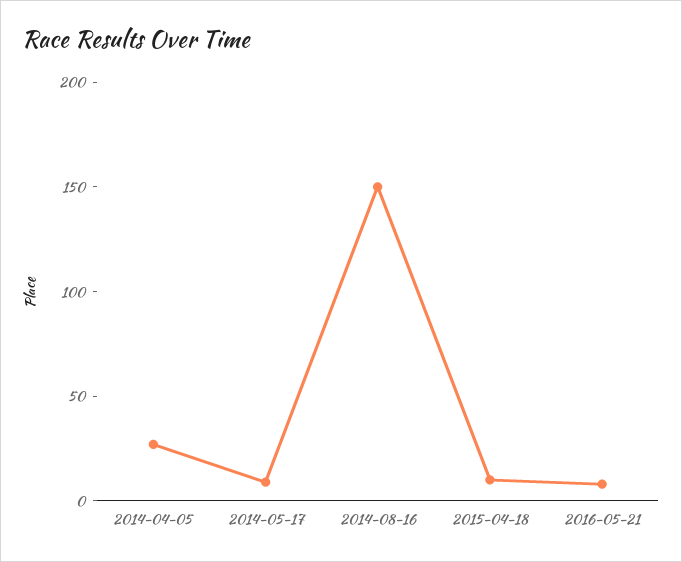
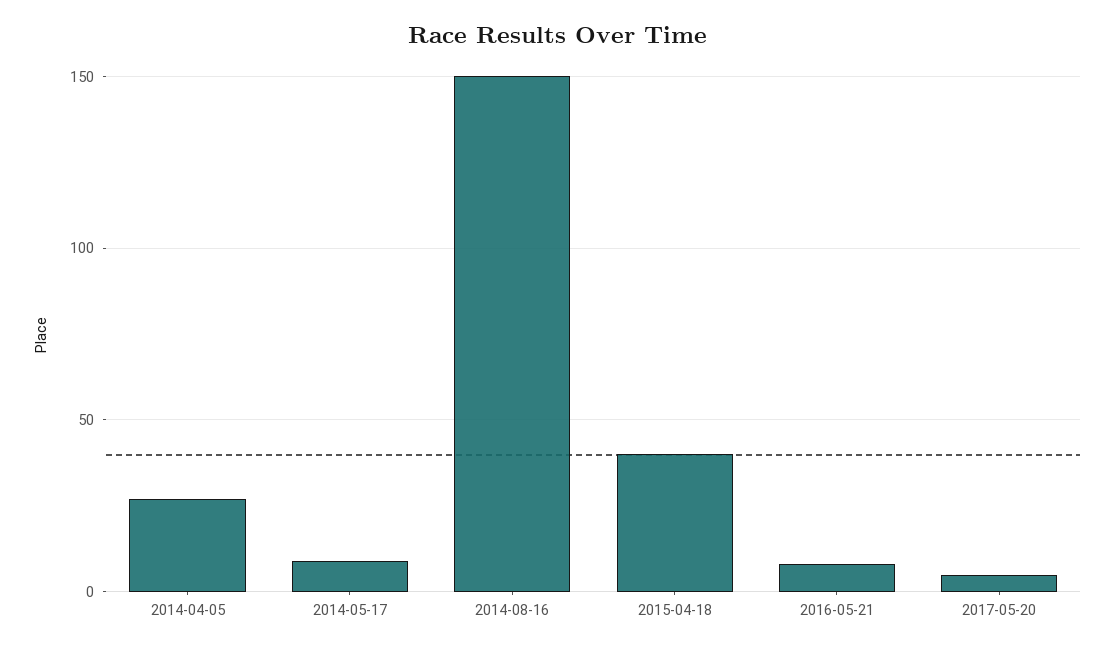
2015-04-18: 10 -> 40
2017-05-20: none -> 5

